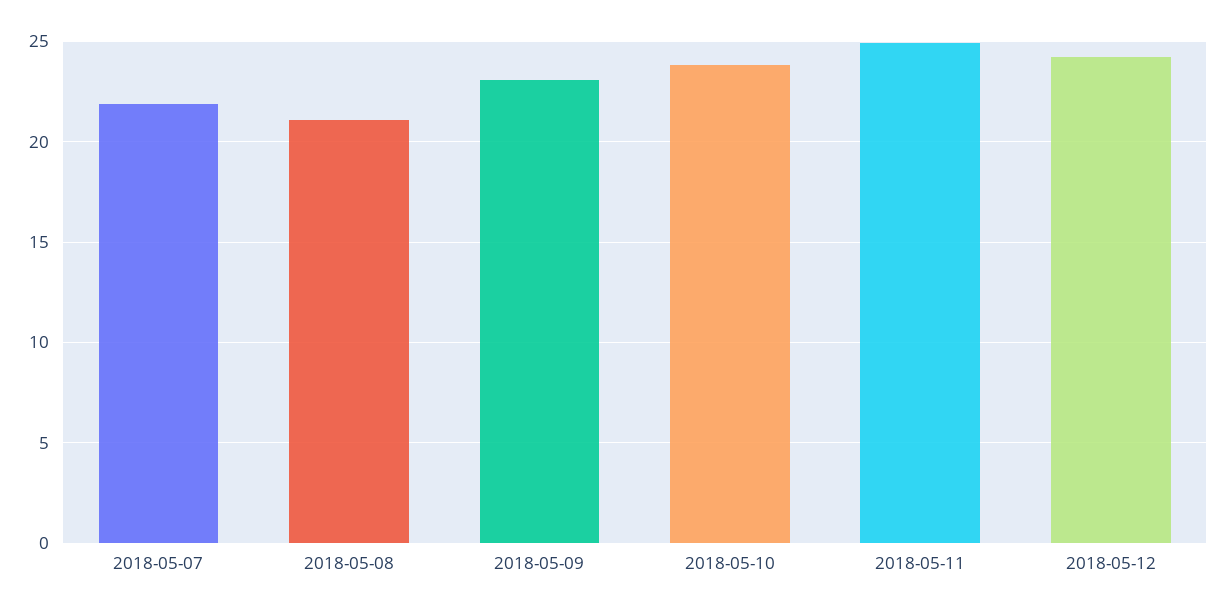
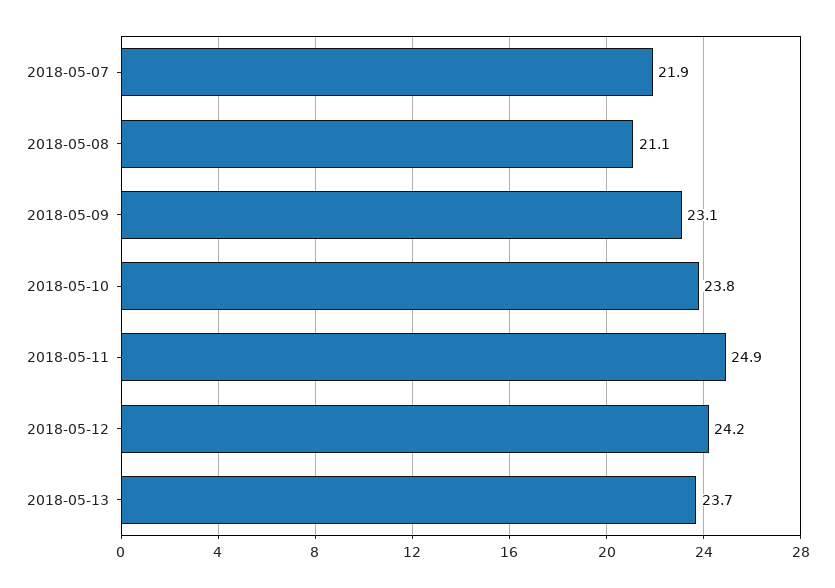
2018-05-13: none -> 23.7

